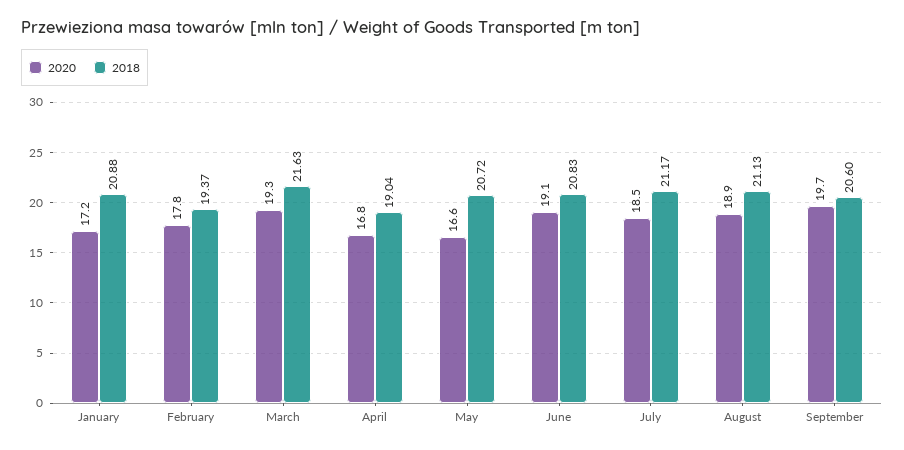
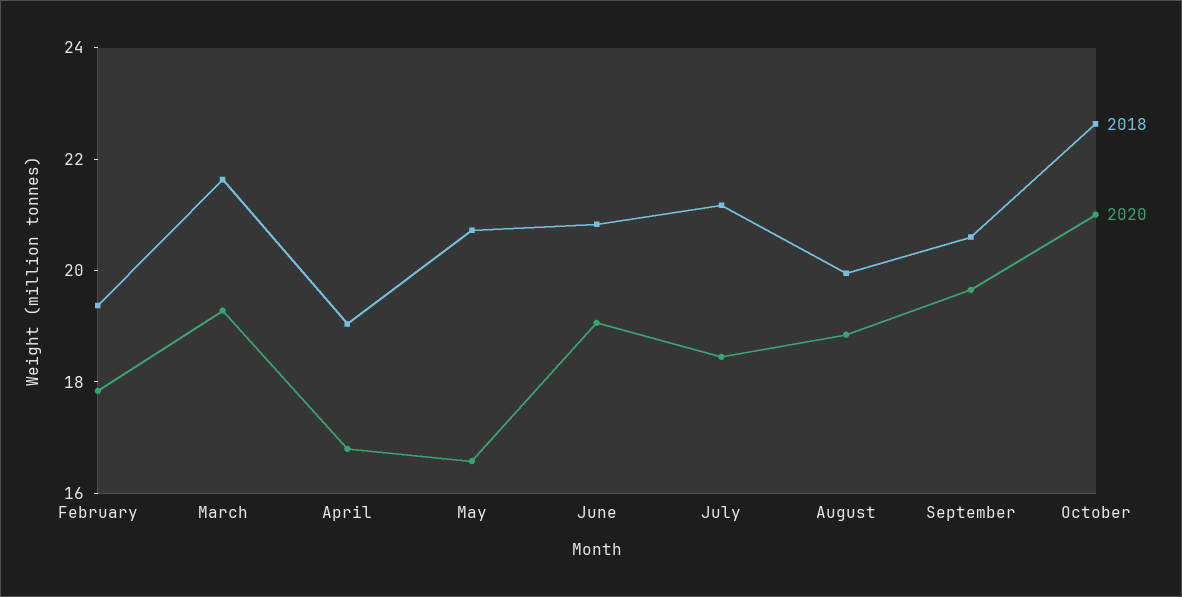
2020, January: 17.2 -> none
2018, January: 20.88 -> none
2018, August: 21.13 -> 20
2018, October: none -> 22.5
2020, October: none -> 21

